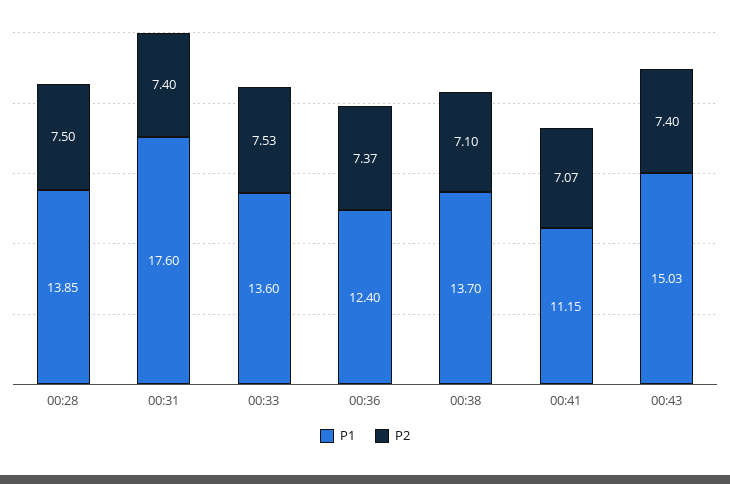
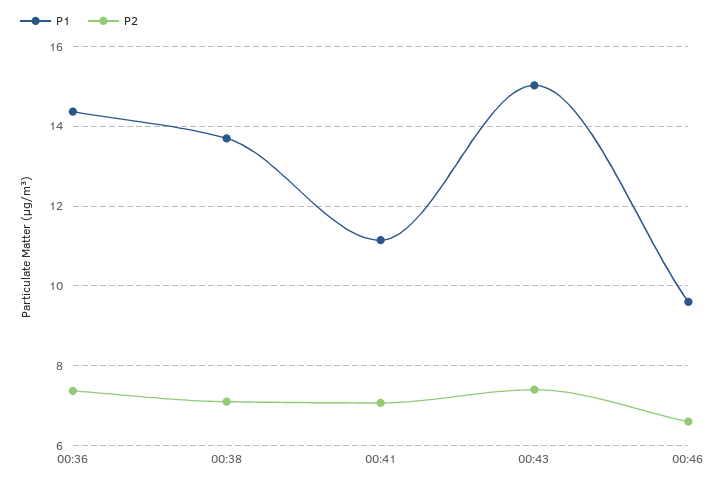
P1, 00:28: 13.85 -> none
P2, 00:28: 7.5 -> none
P1, 00:31: 17.6 -> none
P2, 00:31: 7.4 -> none
P1, 00:33: 13.6 -> none
P2, 00:33: 7.53 -> none
P1, 00:36: 12.4 -> 14.4
P1, 00:46: none -> 9.6
P2, 00:46: none -> 6.6

